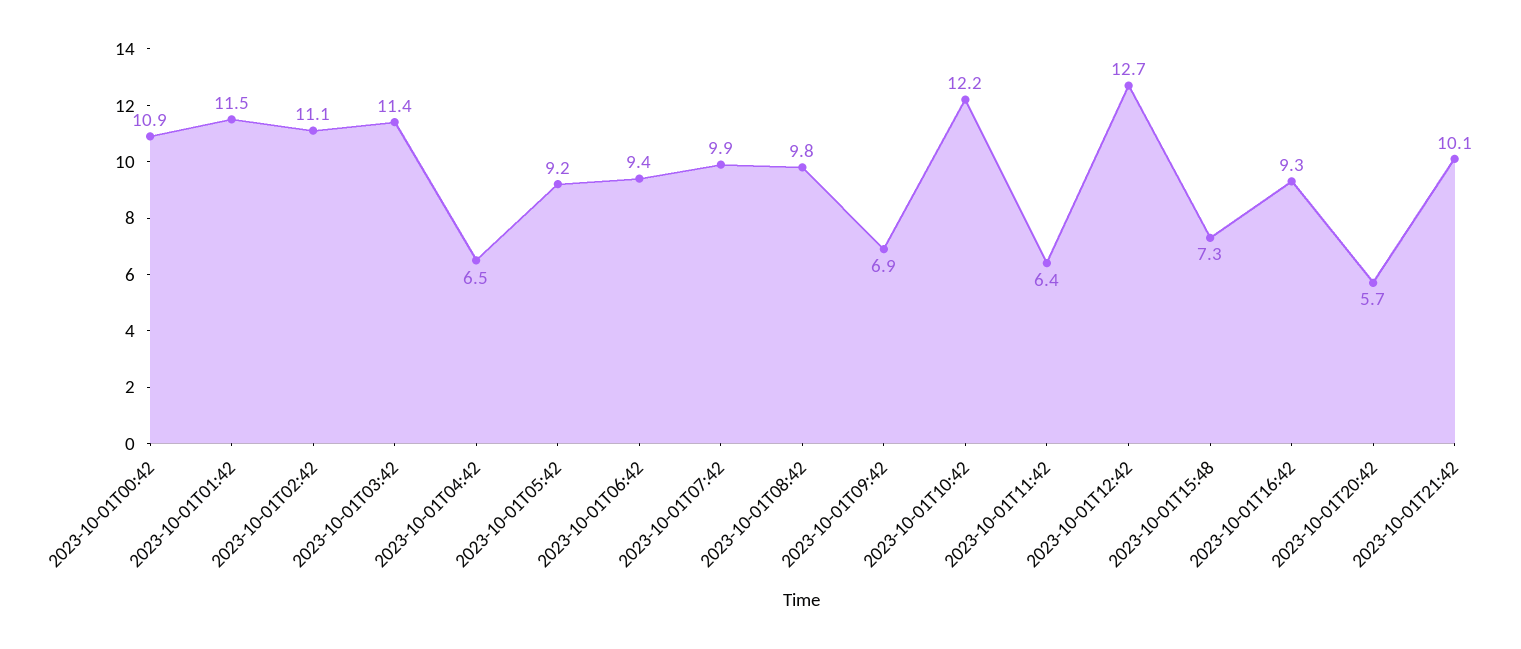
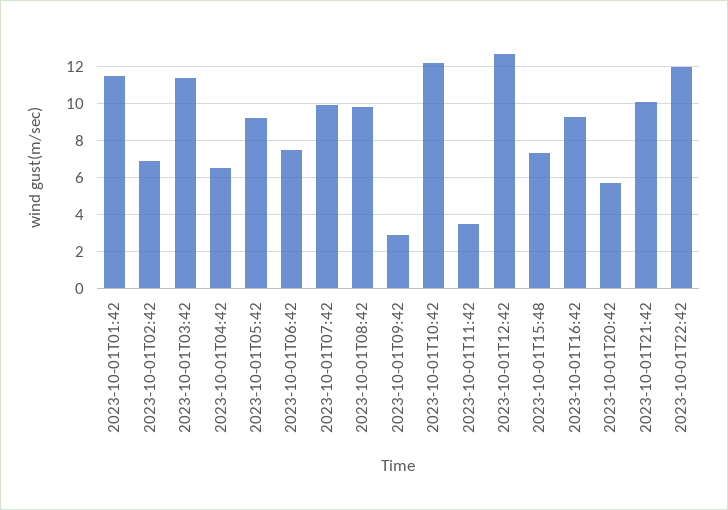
2023-10-01T00:42: 10.9 -> none
2023-10-01T02:42: 11.1 -> 7
2023-10-01T06:42: 9.4 -> 7.5
2023-10-01T09:42: 6.9 -> 3
2023-10-01T11:42: 6.4 -> 3.5
2023-10-01T22:42: none -> 12

